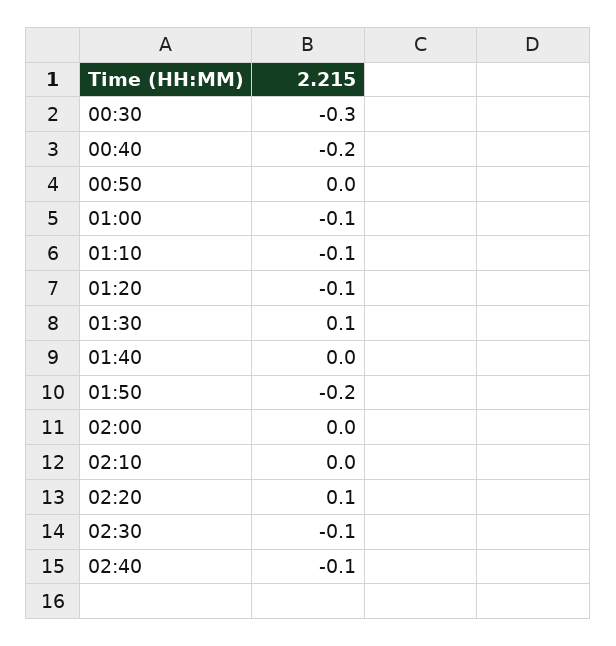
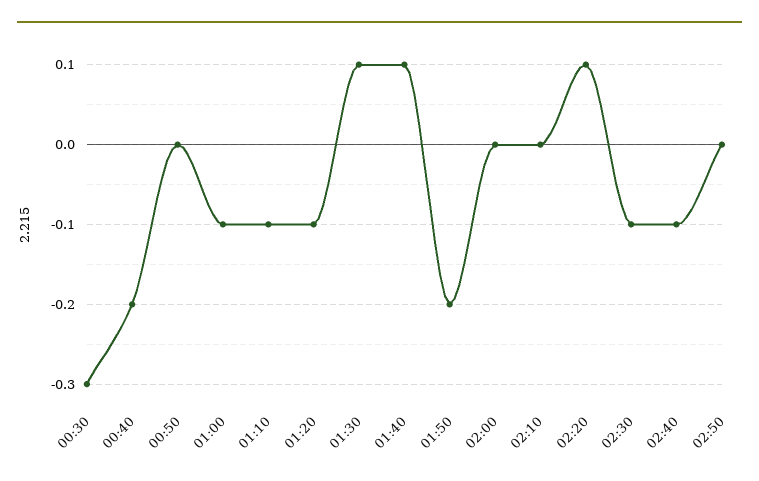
01:40: 0 -> 0.1
02:50: none -> 0

